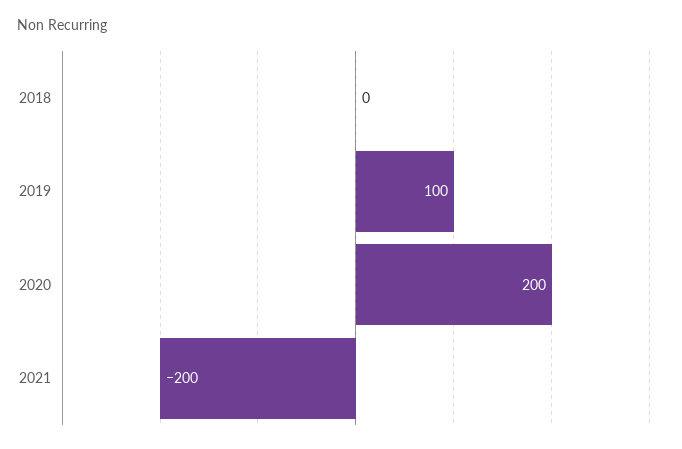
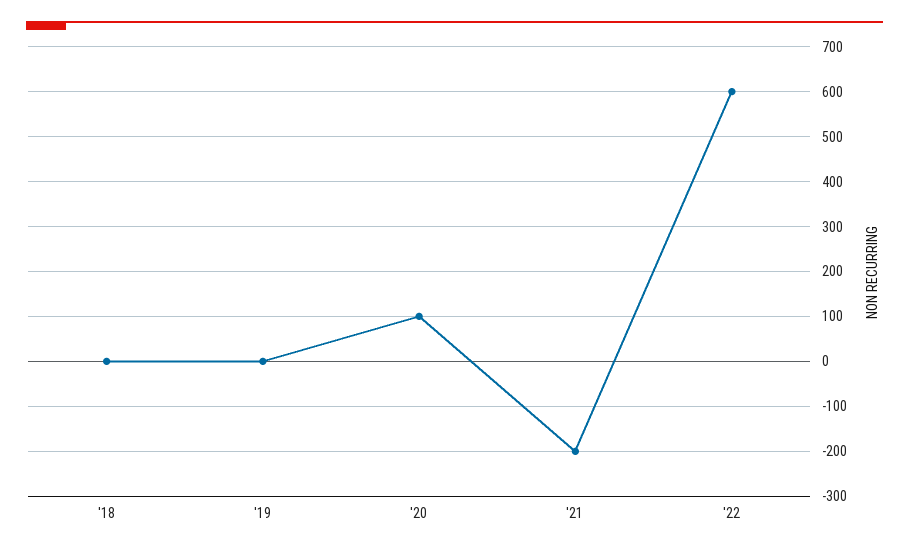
2019: 100 -> 0
2020: 200 -> 100
'22: none -> 600

